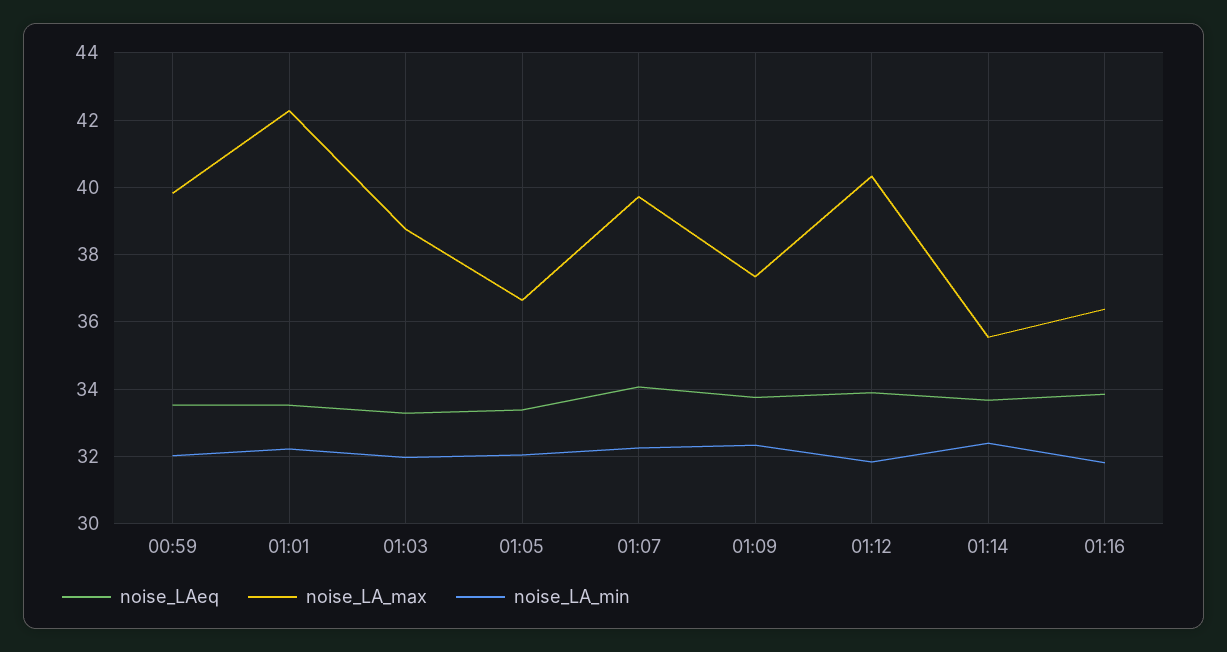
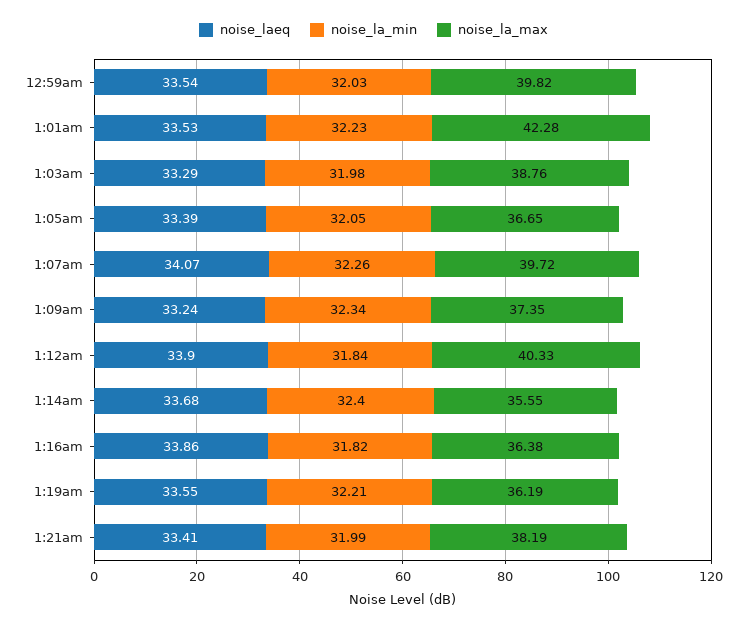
noise_LAeq, 01:09: 33.8 -> 33.24
noise_LAeq, 1:19am: none -> 33.55
noise_LA_min, 1:19am: none -> 32.21
noise_LA_max, 1:19am: none -> 36.19
noise_LAeq, 1:21am: none -> 33.41
noise_LA_min, 1:21am: none -> 31.99
noise_LA_max, 1:21am: none -> 38.19

